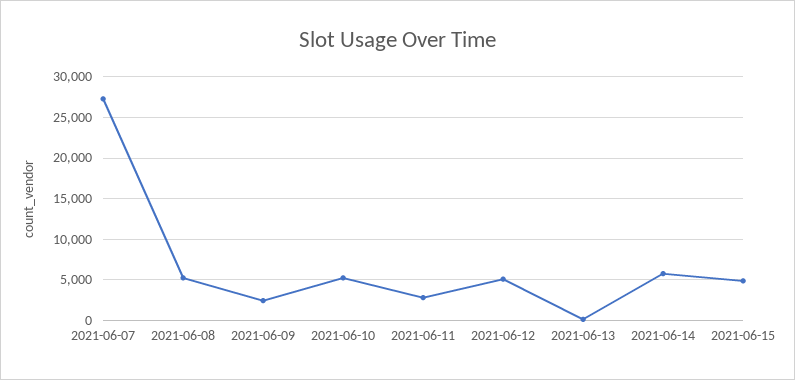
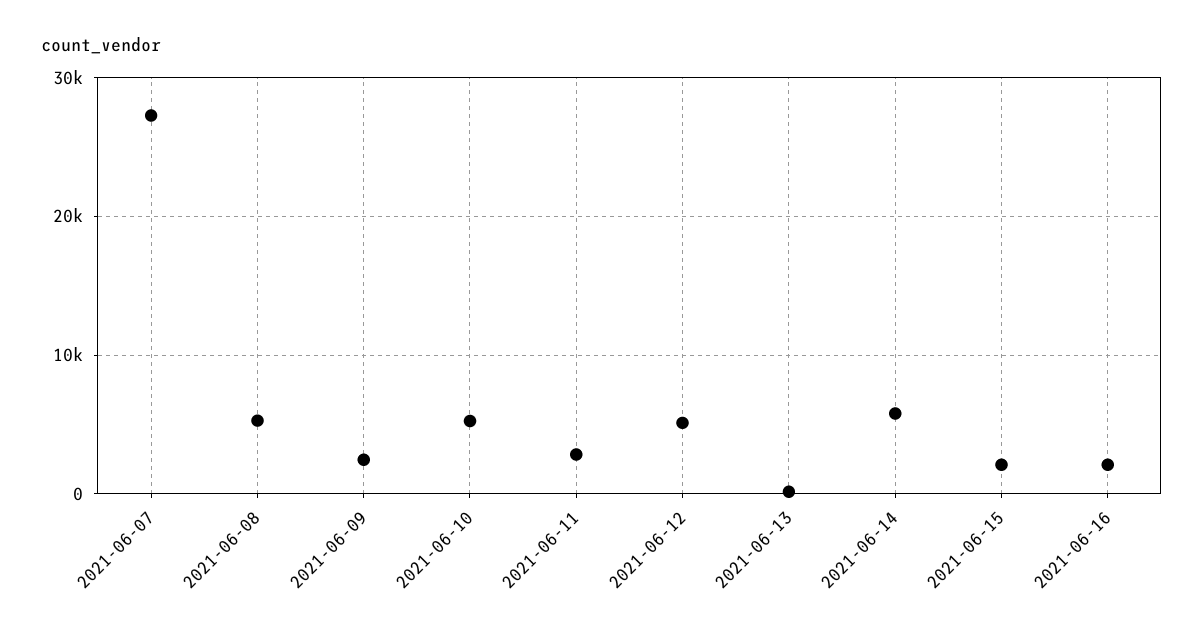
2021-06-15: 5000 -> 2000
2021-06-16: none -> 2000

